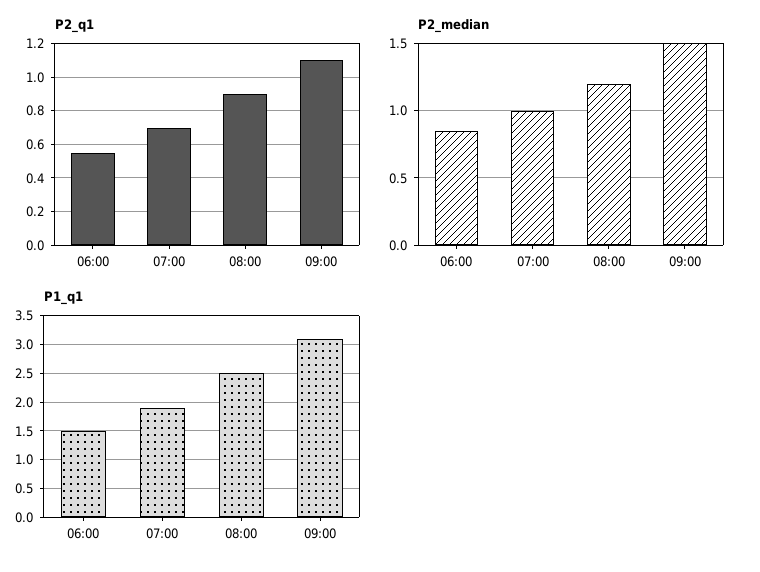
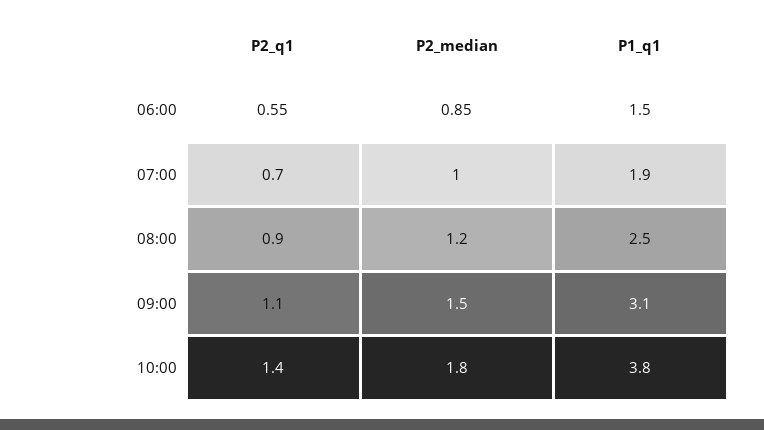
P2_q1, 10:00: none -> 1.4
P2_median, 10:00: none -> 1.8
P1_q1, 10:00: none -> 3.8

